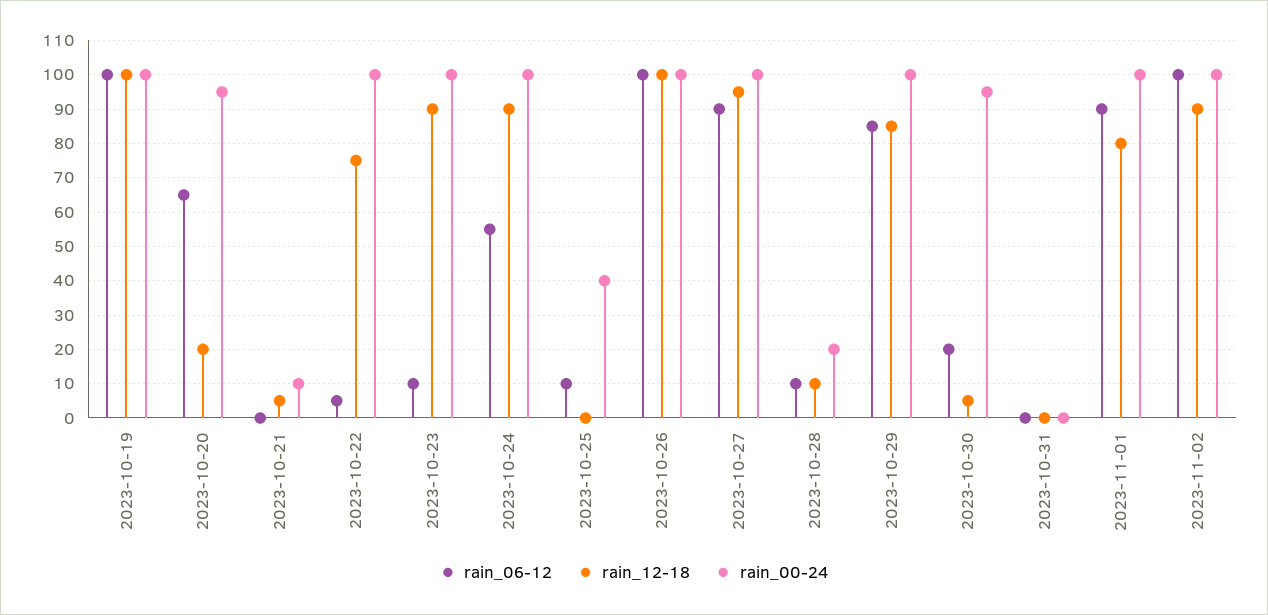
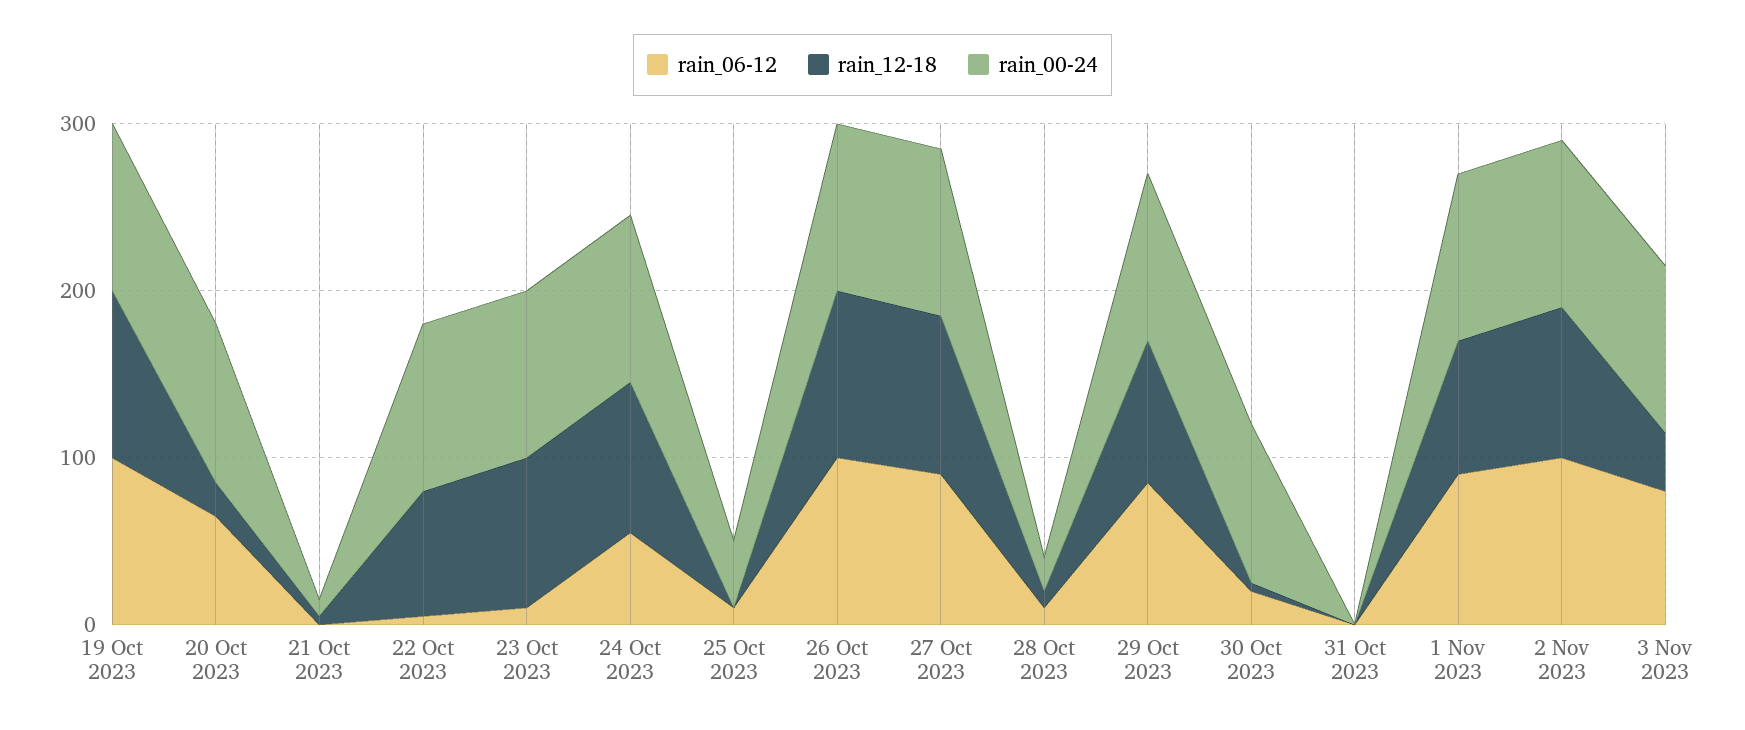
rain_06-12, 3 Nov 2023: none -> 80
rain_12-18, 3 Nov 2023: none -> 40
rain_00-24, 3 Nov 2023: none -> 100

